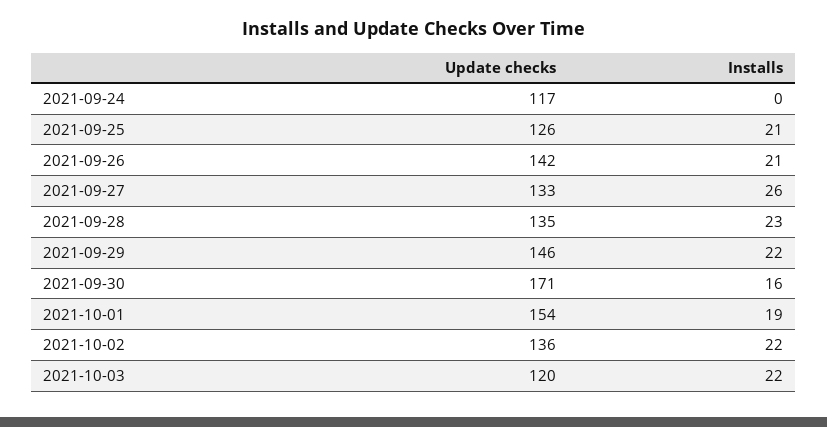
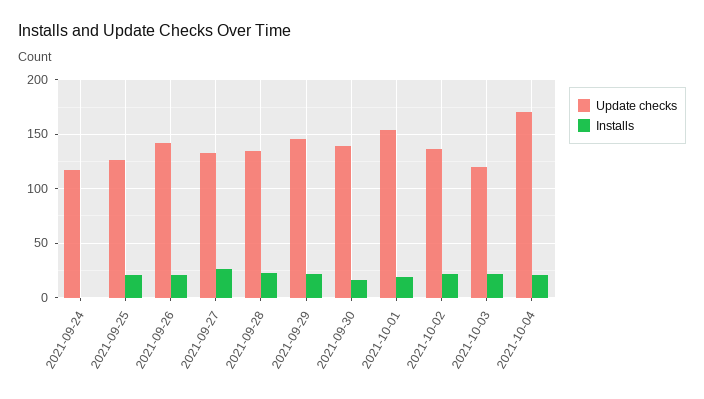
Update checks, 2021-09-30: 171 -> 140
Update checks, 2021-10-04: none -> 170
Installs, 2021-10-04: none -> 20

